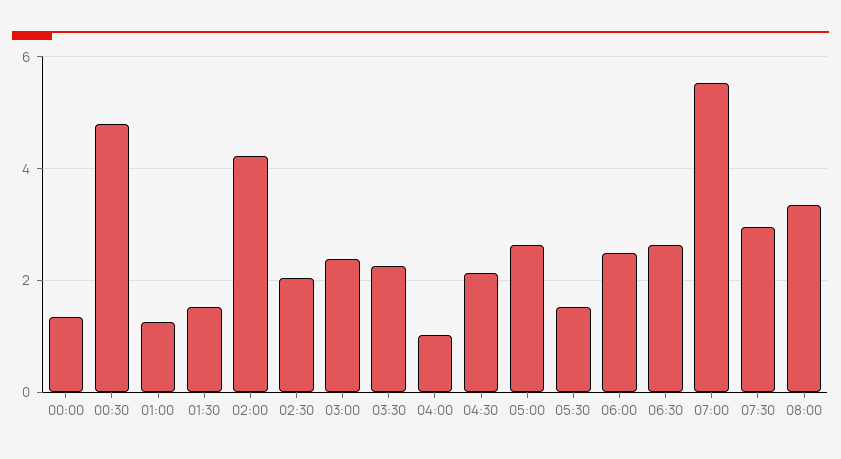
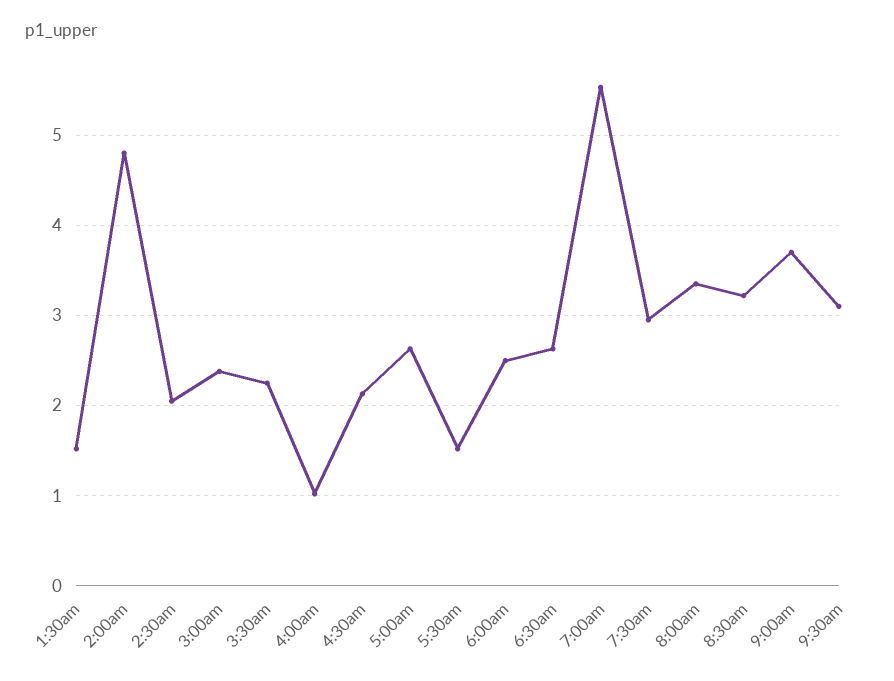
00:00: 1.4 -> none
00:30: 4.8 -> none
01:00: 1.2 -> none
02:00: 4.2 -> 4.8
8:30am: none -> 3.2
9:00am: none -> 3.7
9:30am: none -> 3.1

